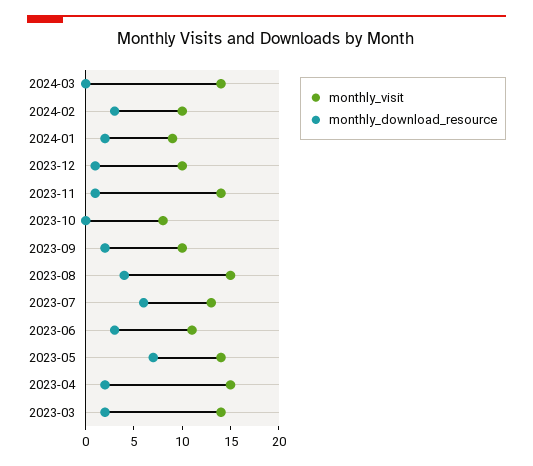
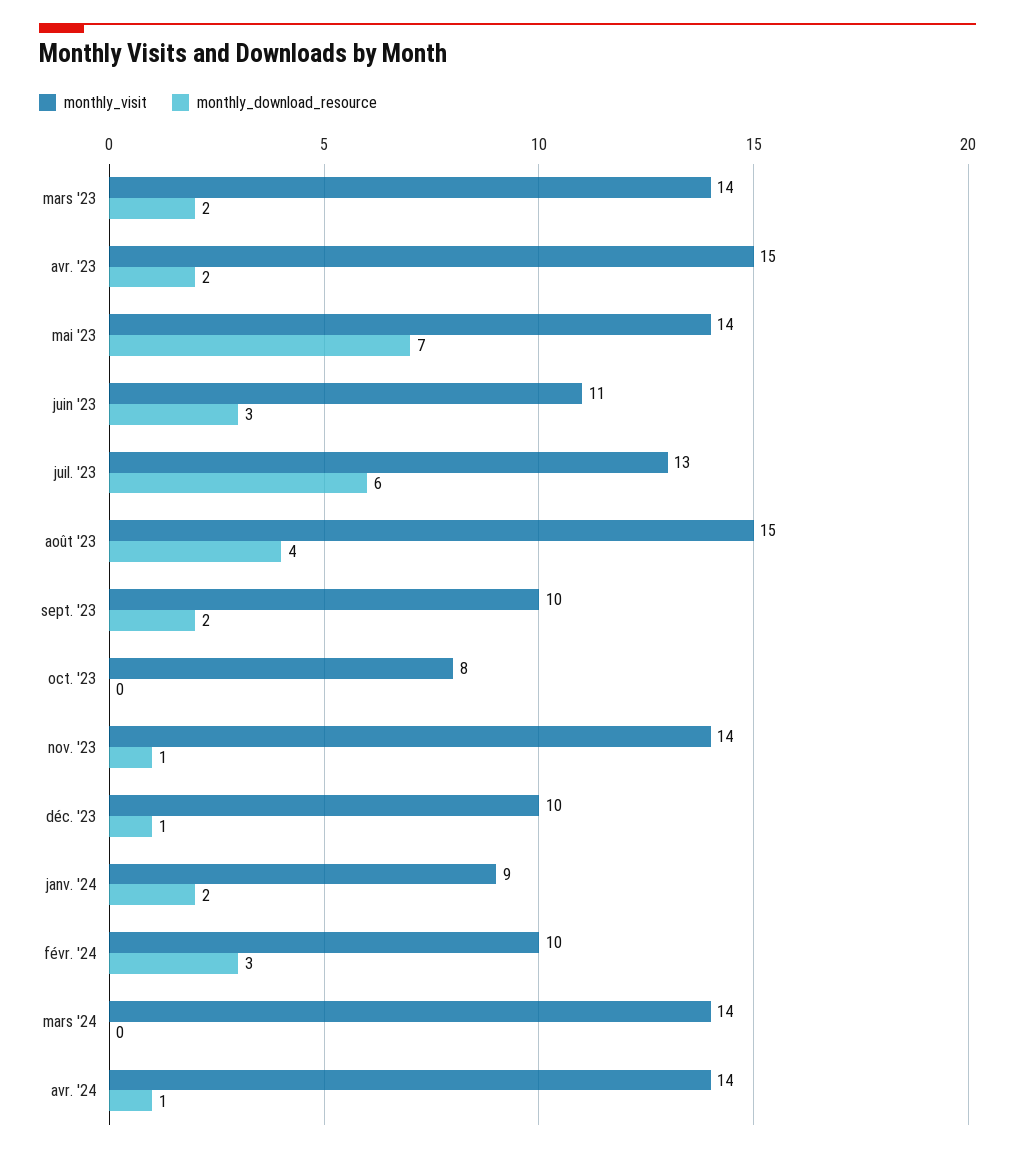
monthly_visit, avr. '24: none -> 14
monthly_download_resource, avr. '24: none -> 1

